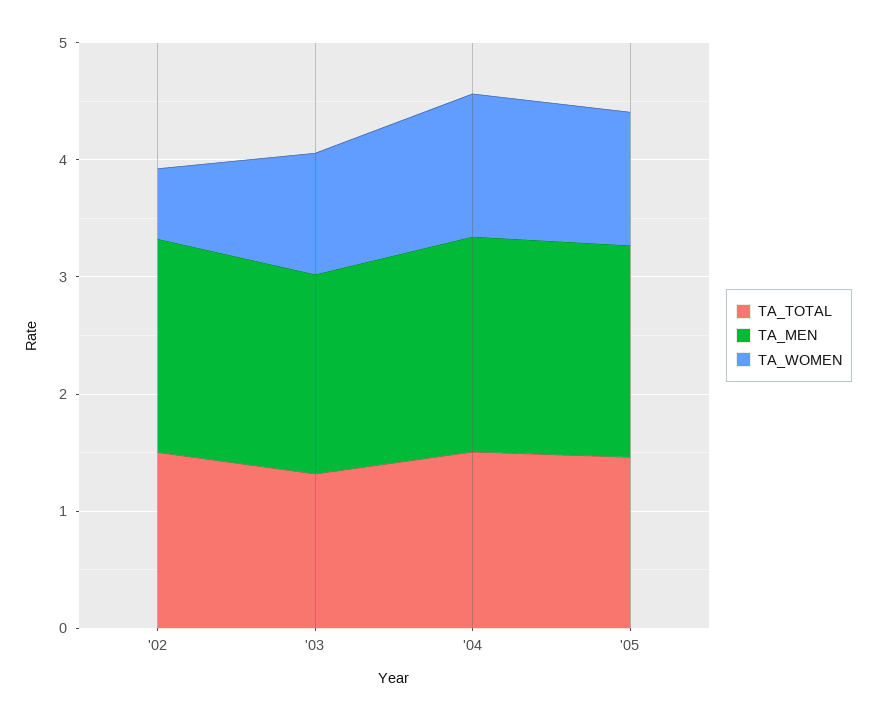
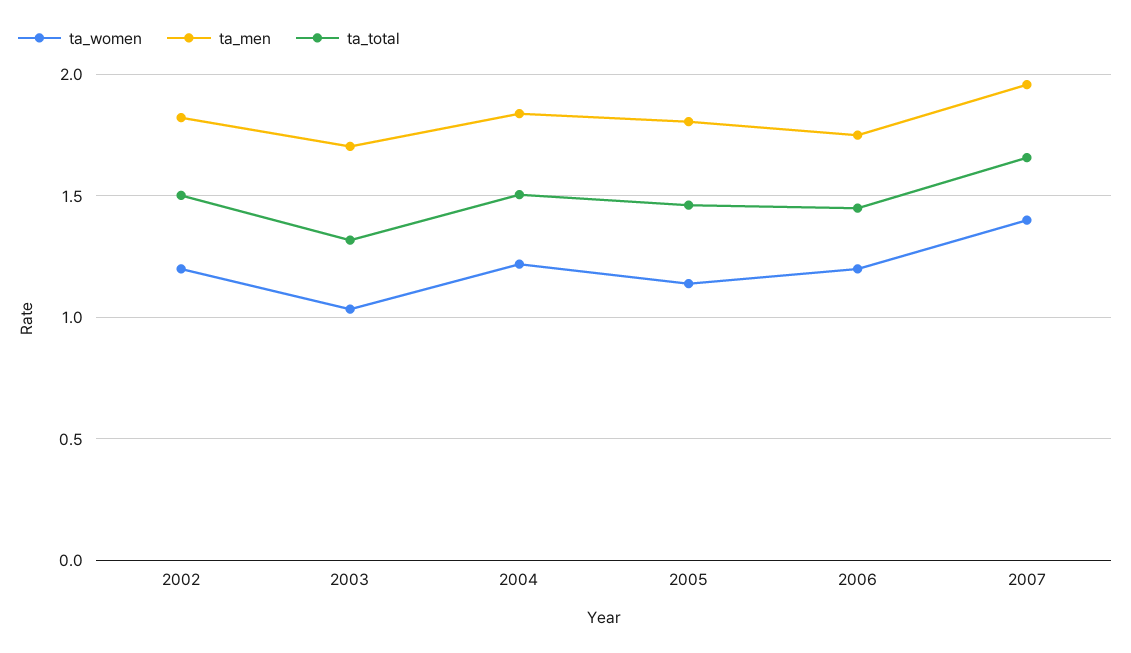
TA_WOMEN, '02: 0.6 -> 1.2
TA_WOMEN, 2006: none -> 1.2
TA_MEN, 2006: none -> 1.75
TA_TOTAL, 2006: none -> 1.45
TA_WOMEN, 2007: none -> 1.4
TA_MEN, 2007: none -> 1.95
TA_TOTAL, 2007: none -> 1.65

